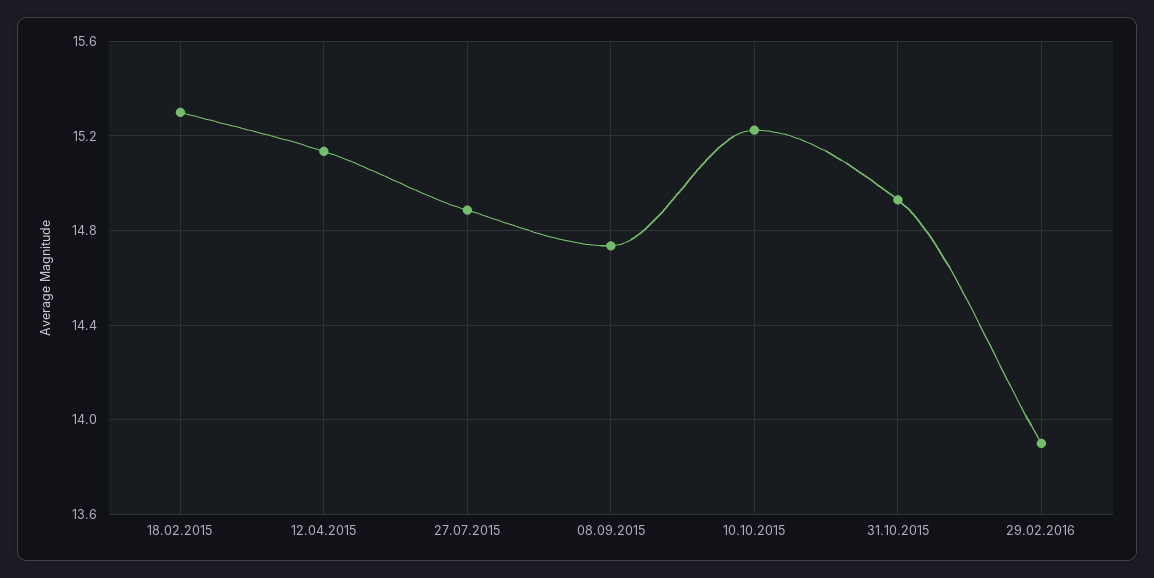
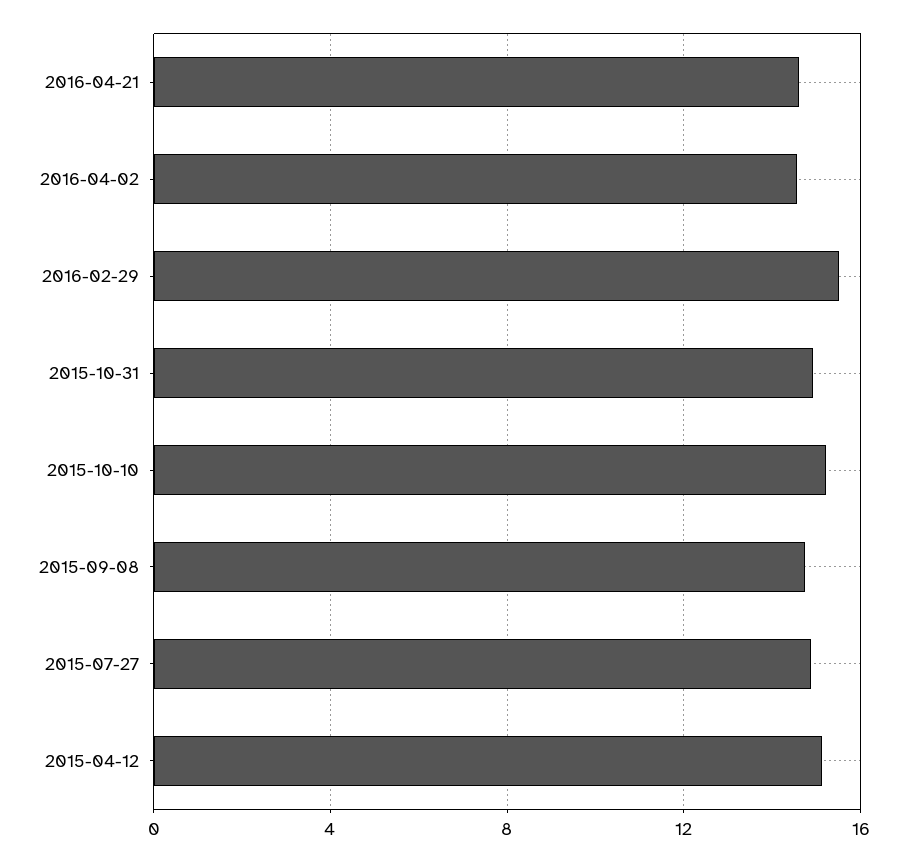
18.02.2015: 15.3 -> none
29.02.2016: 13.9 -> 15.5
2016-04-21: none -> 14.5
2016-04-02: none -> 14.5

